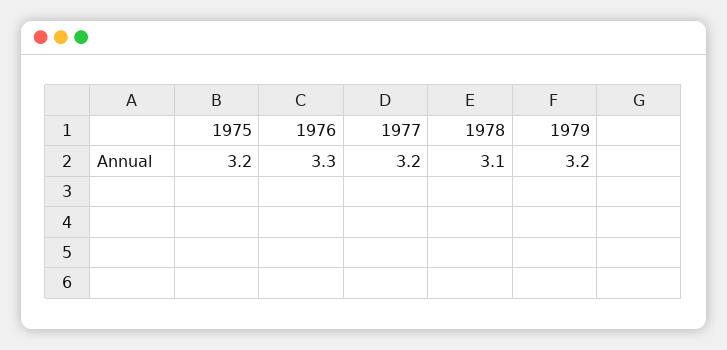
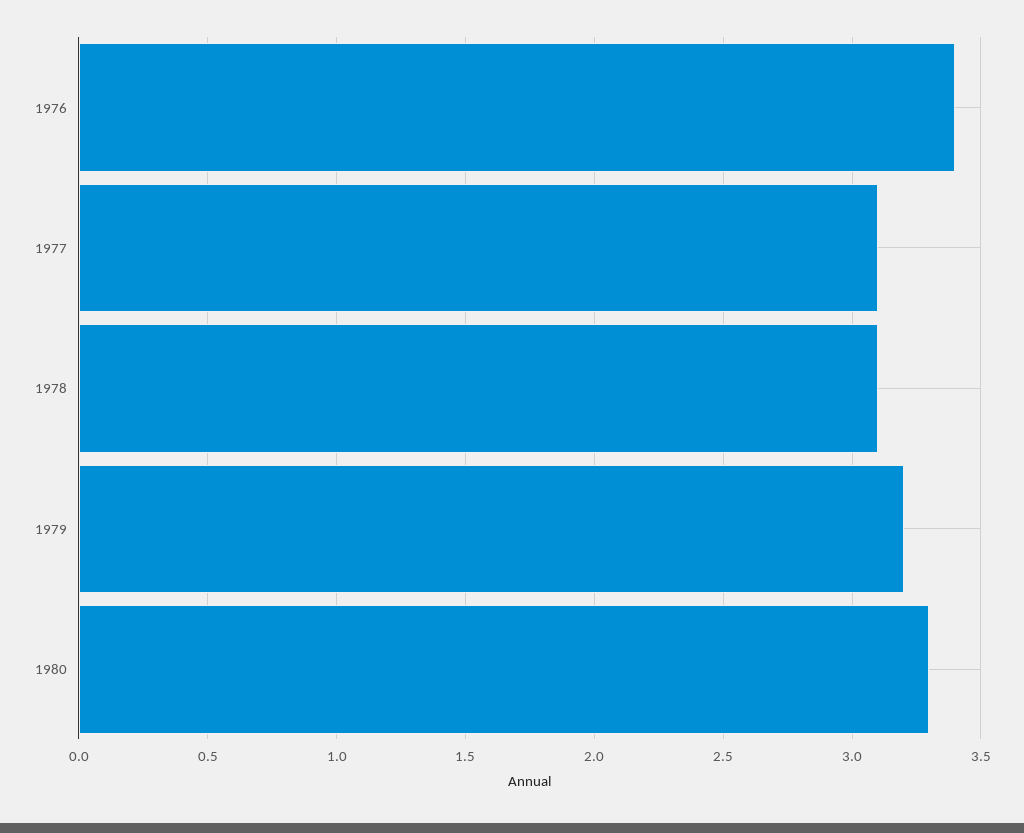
1975: 3.2 -> none
1976: 3.3 -> 3.4
1977: 3.2 -> 3.1
1980: none -> 3.3

